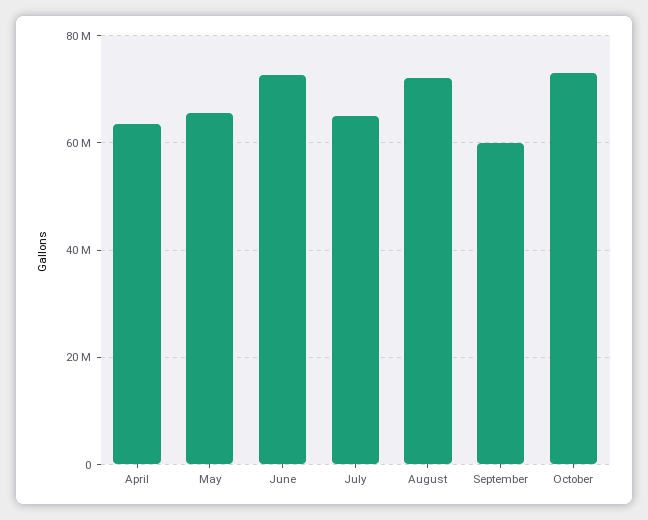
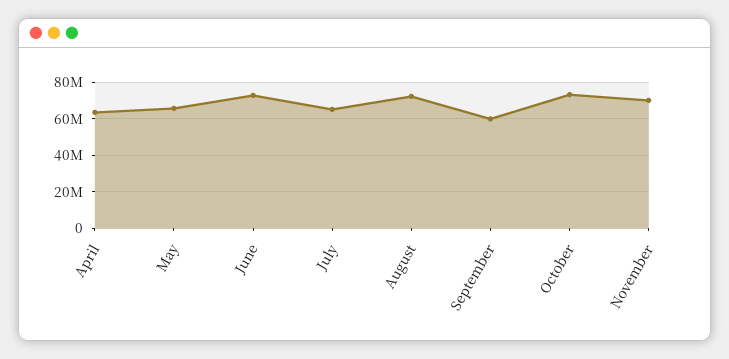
November: none -> 70000000

